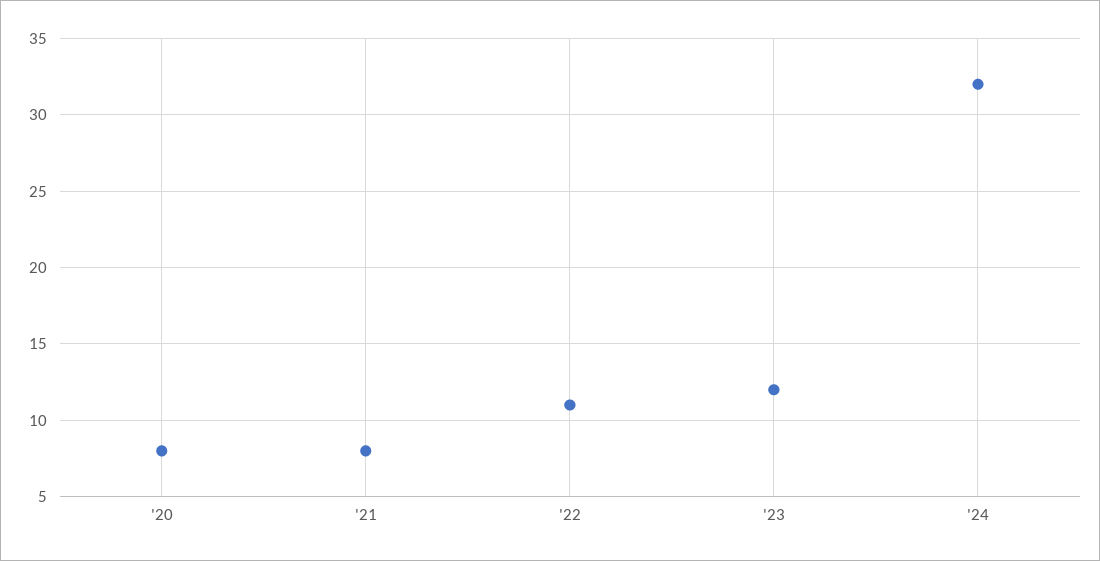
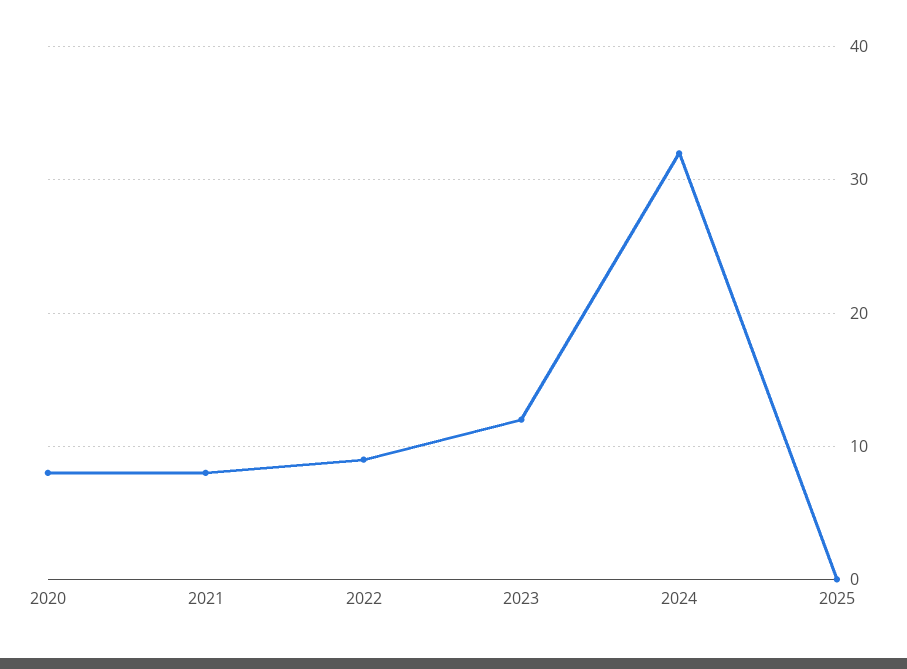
'22: 11 -> 9
2025: none -> 0

